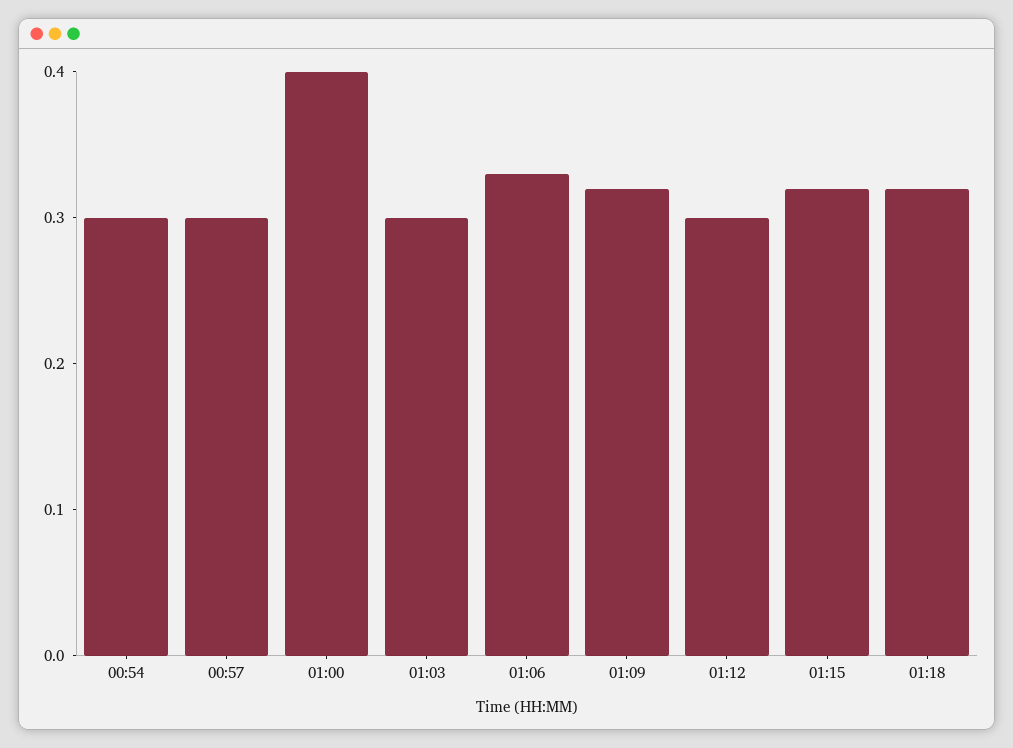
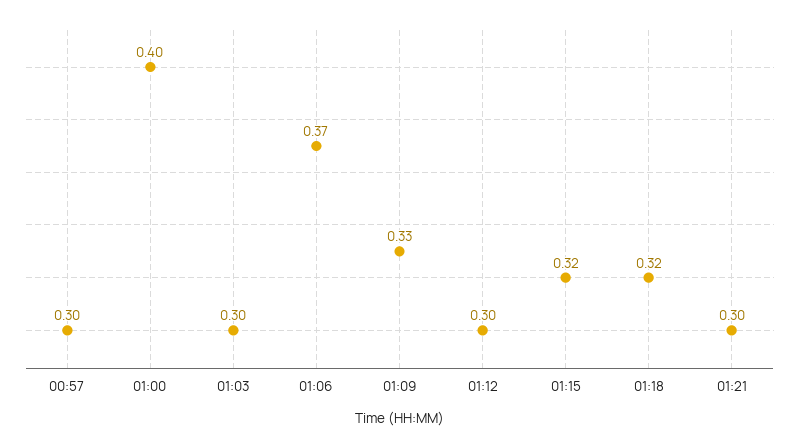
00:54: 0.3 -> none
01:06: 0.33 -> 0.37
01:09: 0.32 -> 0.33
01:21: none -> 0.3

